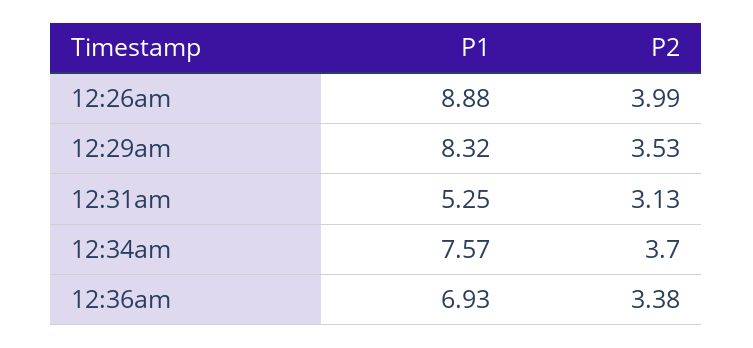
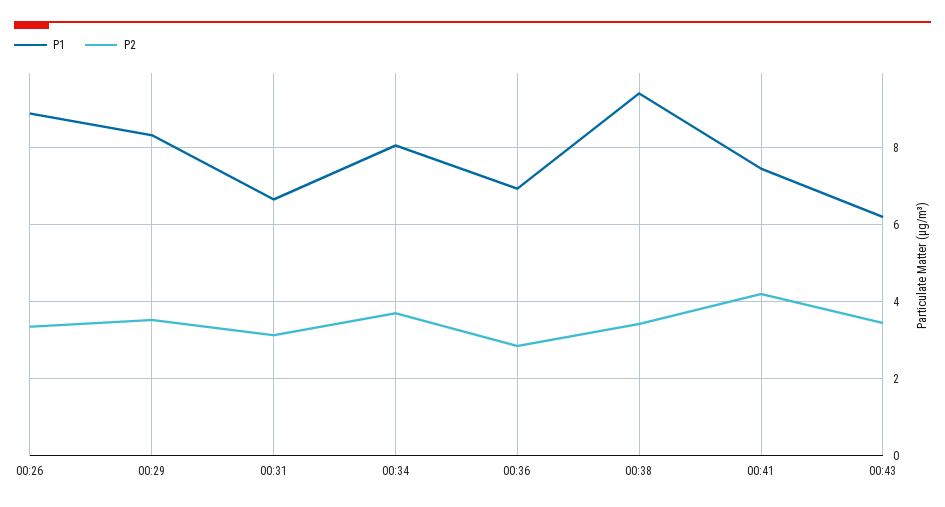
P2, 12:26am: 3.99 -> 3.4
P1, 12:31am: 5.25 -> 6.6
P1, 12:34am: 7.57 -> 8
P2, 12:36am: 3.38 -> 2.8
P1, 00:38: none -> 9.4
P2, 00:38: none -> 3.4
P1, 00:41: none -> 7.4
P2, 00:41: none -> 4.2
P1, 00:43: none -> 6.2
P2, 00:43: none -> 3.4

